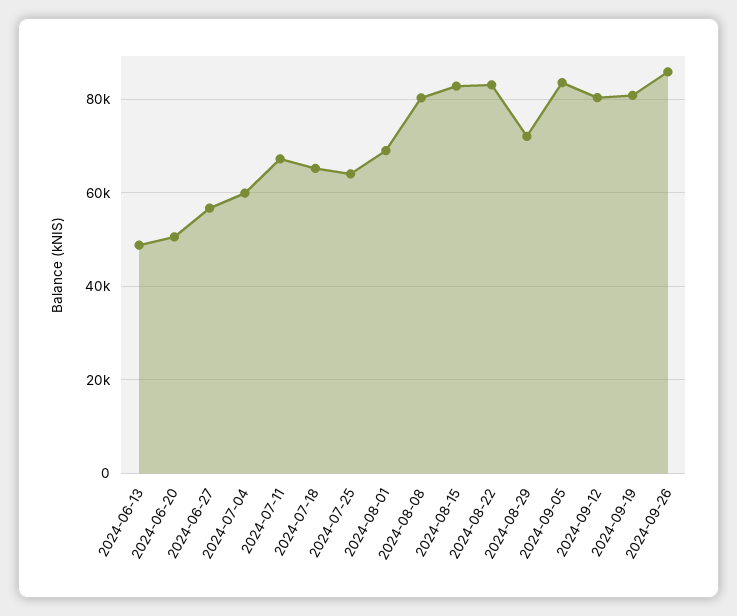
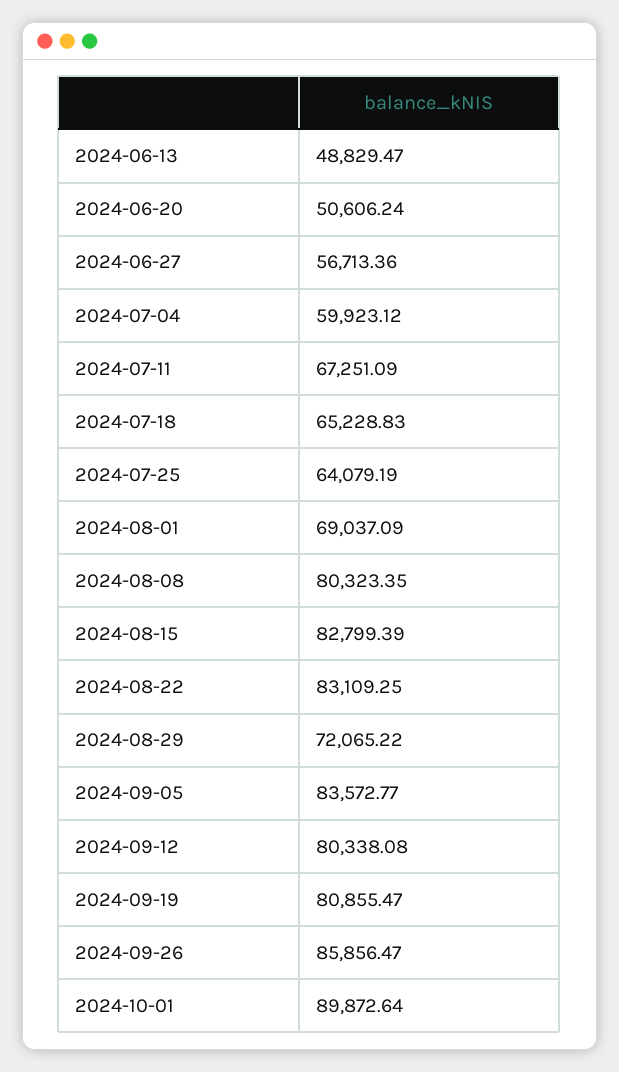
2024-10-01: none -> 89872.64

